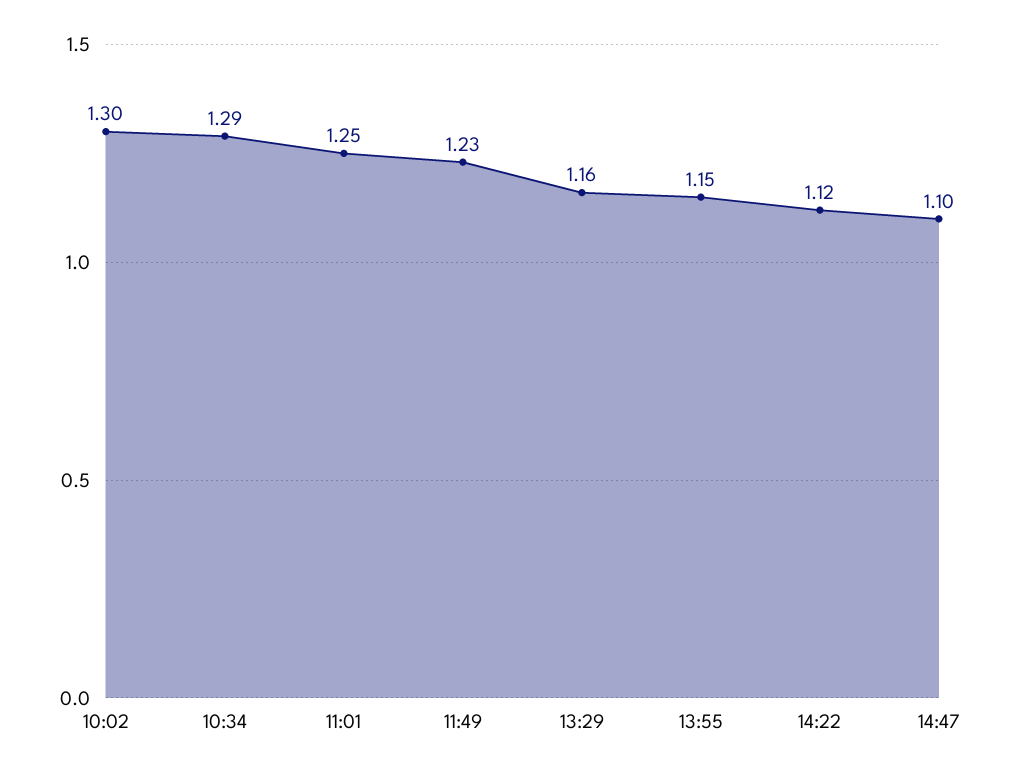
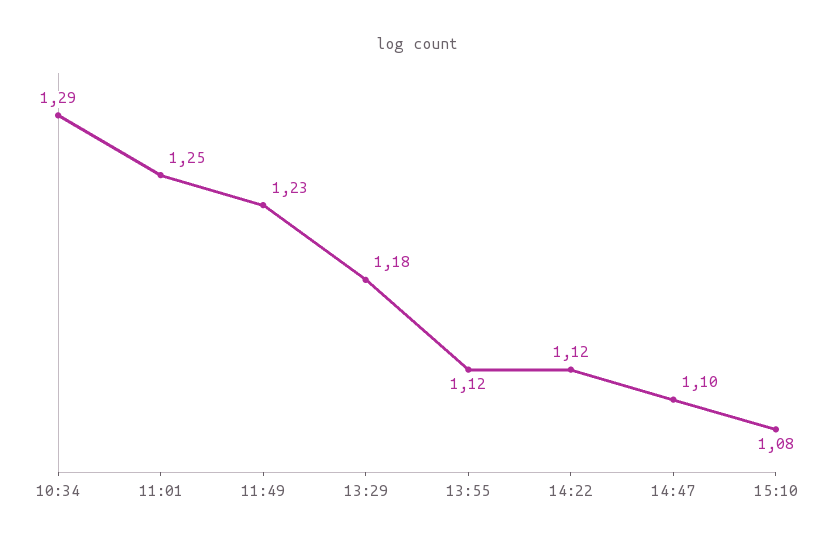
10:02: 1.3 -> none
13:29: 1.16 -> 1.18
13:55: 1.15 -> 1.12
15:10: none -> 1.08

